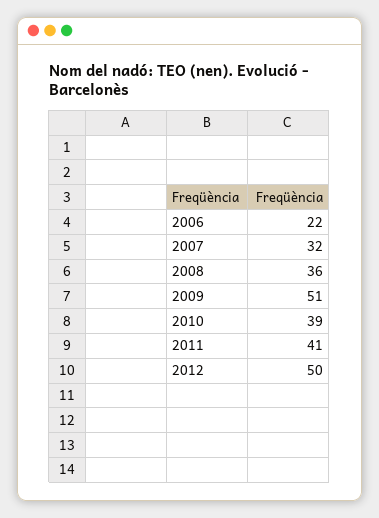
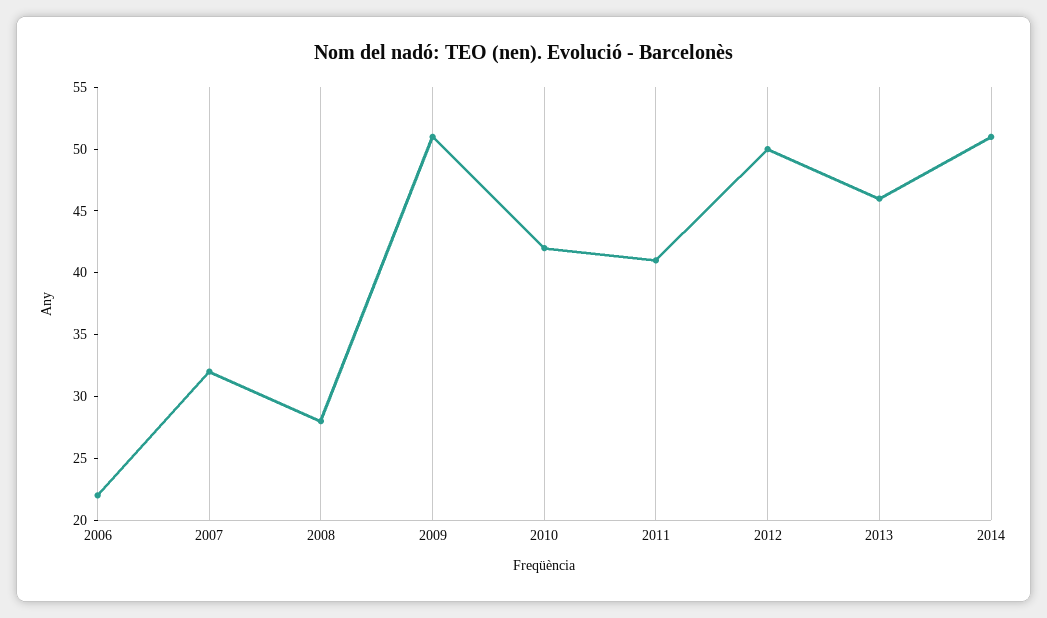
2008: 36 -> 28
2010: 39 -> 42
2013: none -> 46
2014: none -> 51

